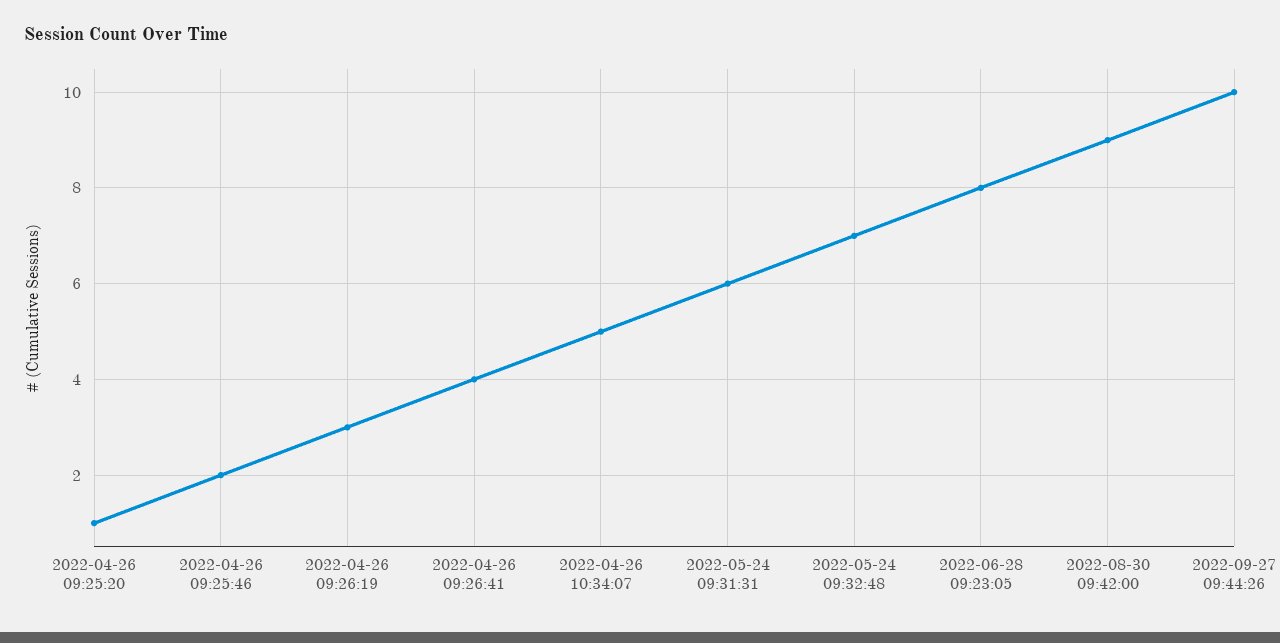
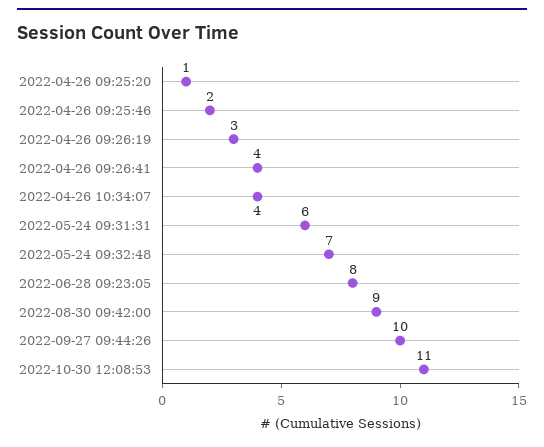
2022-04-26 10:34:07: 5 -> 4
2022-10-30 12:08:53: none -> 11

